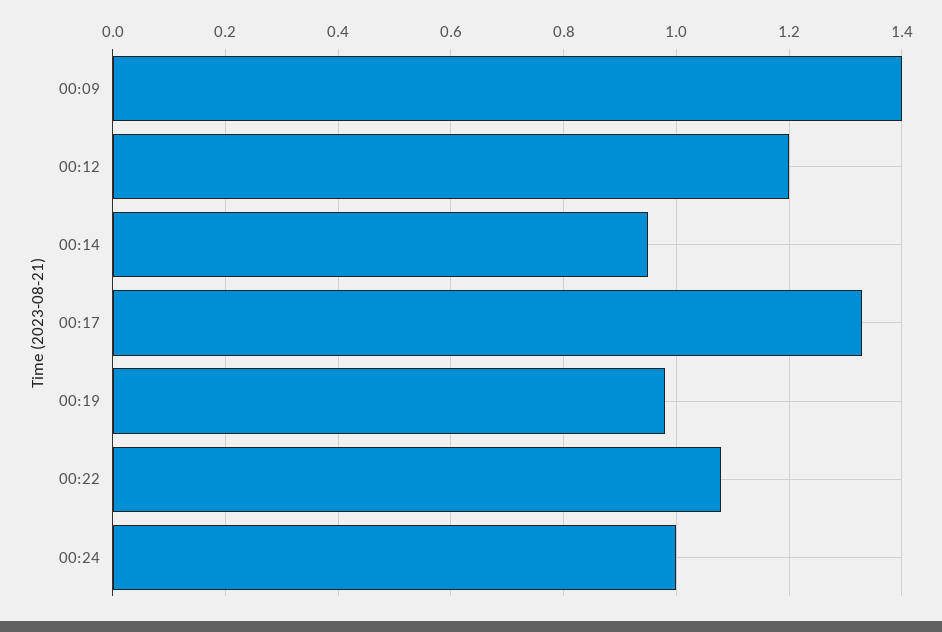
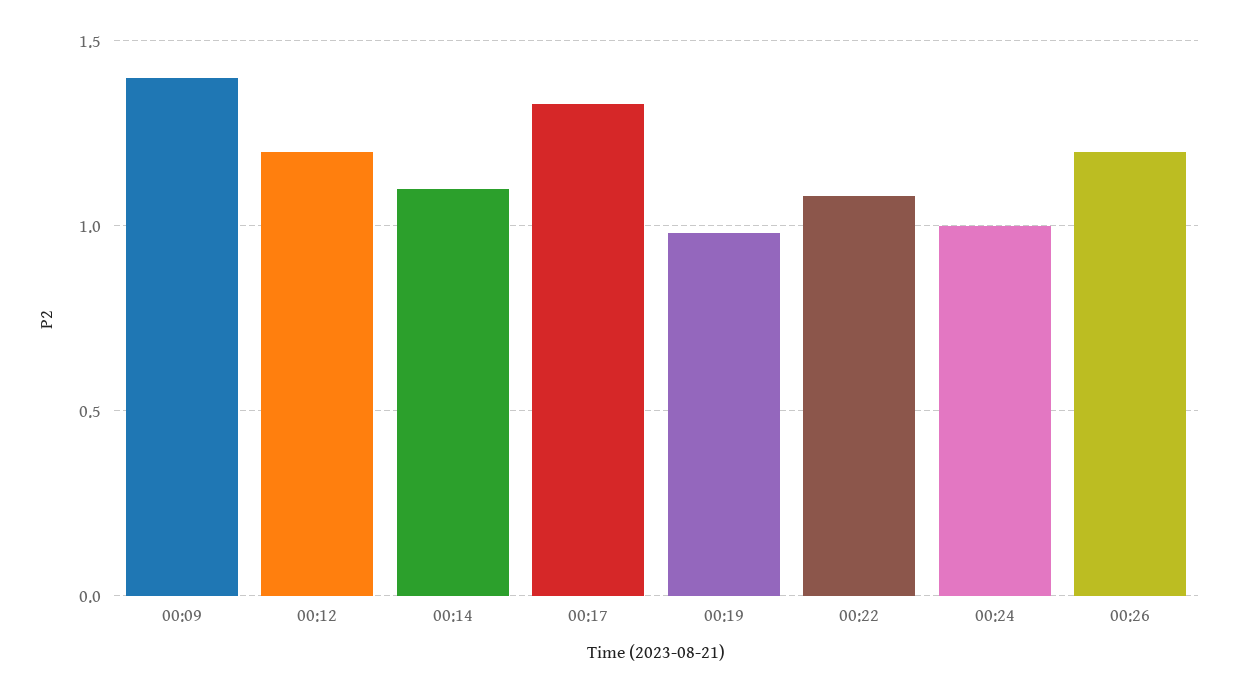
00:14: 0.95 -> 1.1
00:26: none -> 1.2

